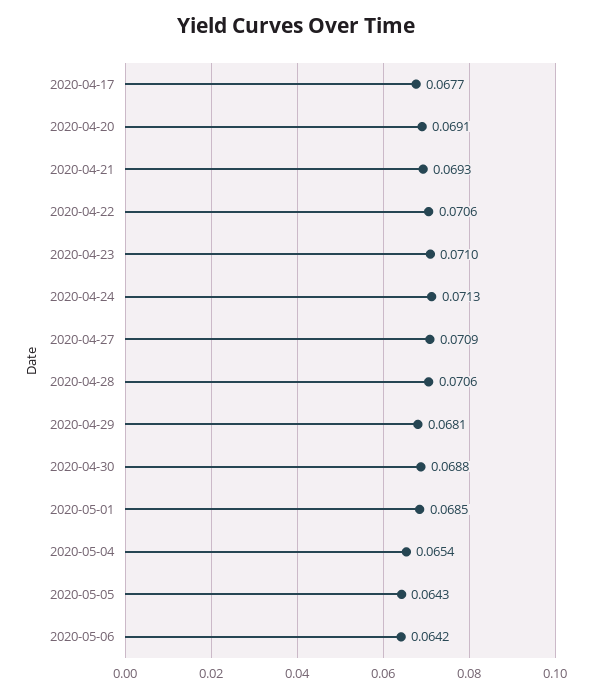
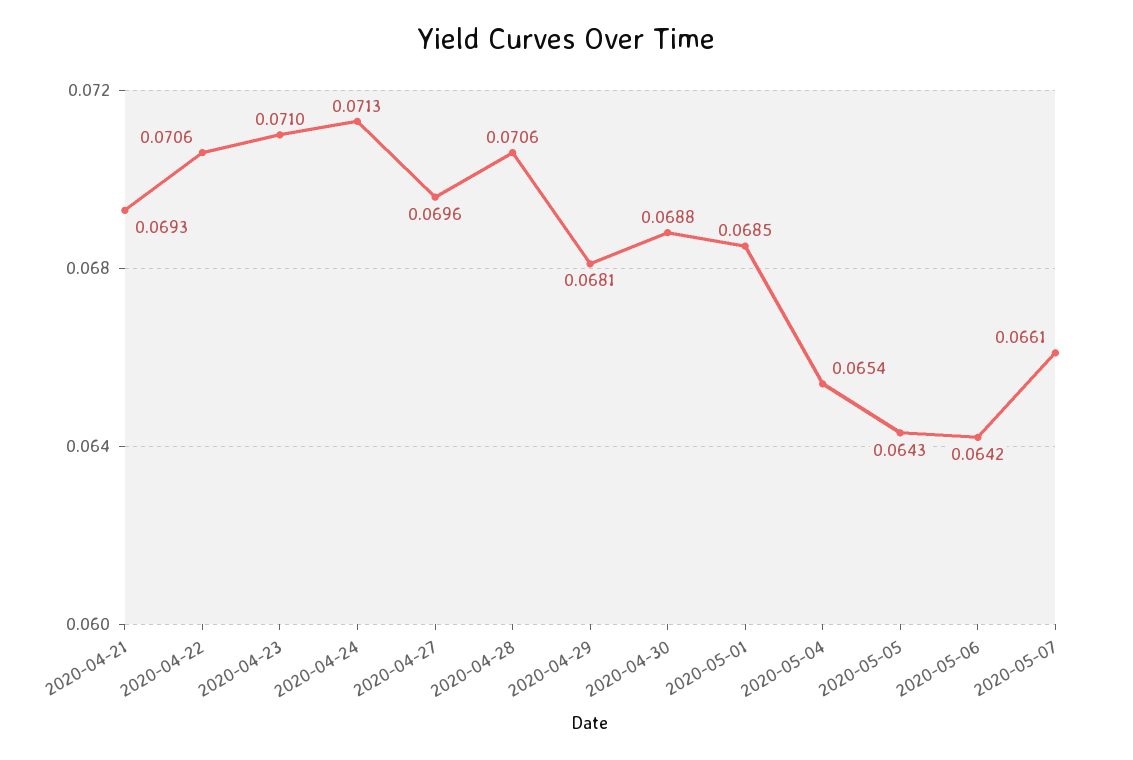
2020-04-17: 0.0677 -> none
2020-04-20: 0.0691 -> none
2020-04-27: 0.0709 -> 0.0696
2020-05-07: none -> 0.0661

